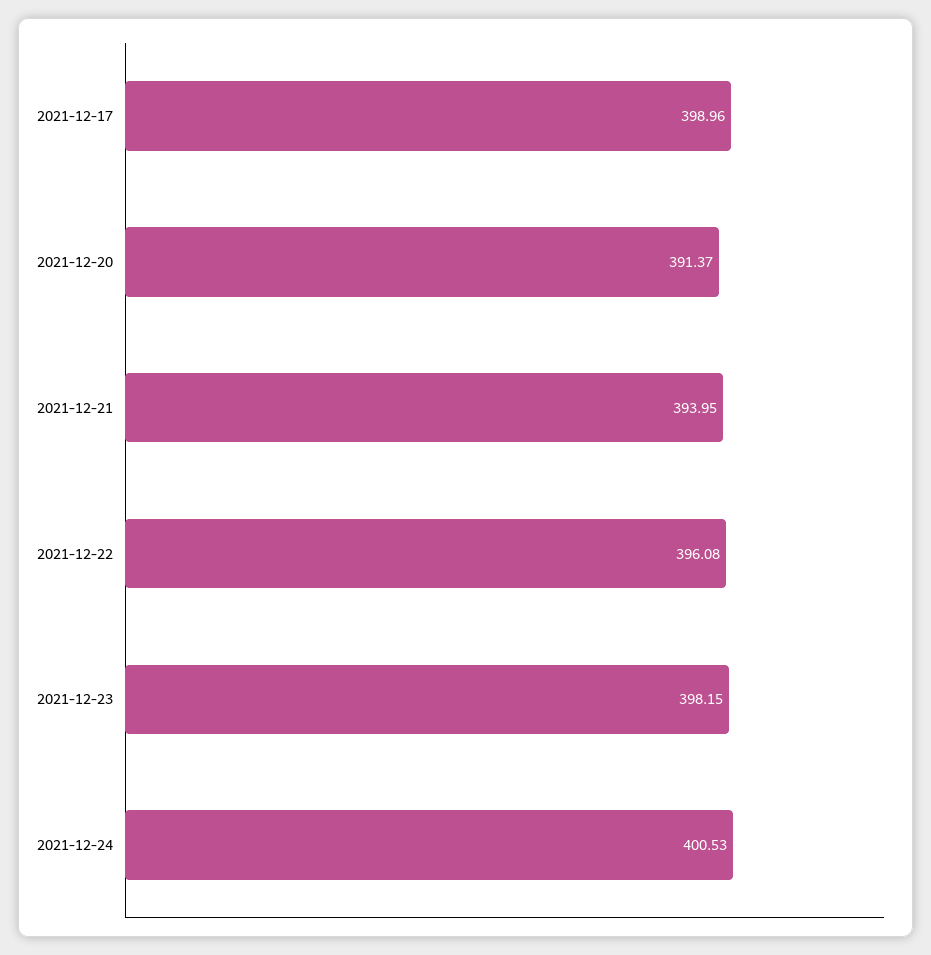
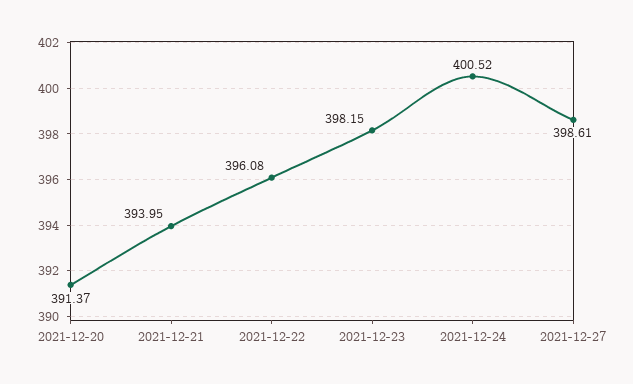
2021-12-17: 398.96 -> none
2021-12-24: 400.53 -> 400.52
2021-12-27: none -> 398.61

